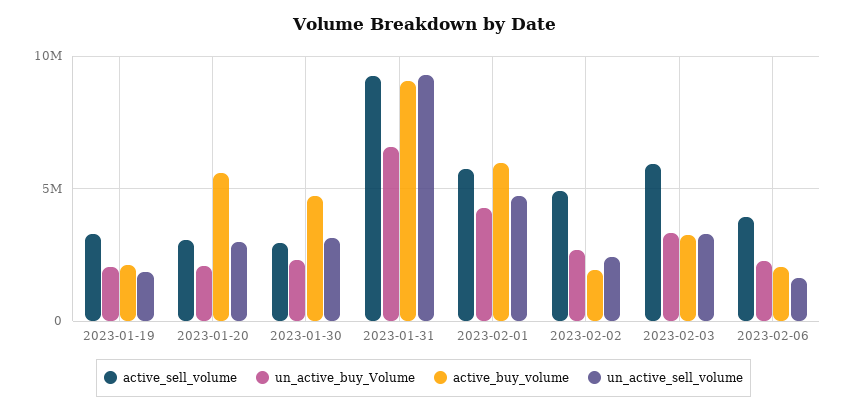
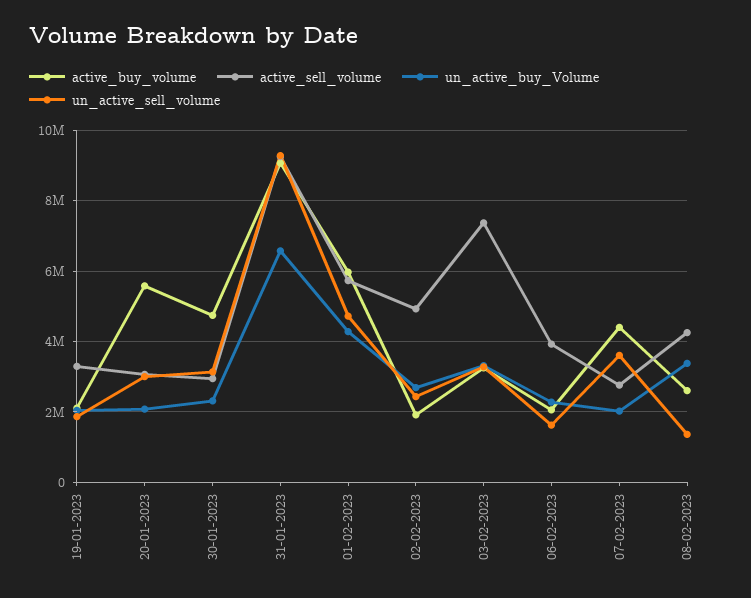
active_sell_volume, 2023-02-03: 6000000 -> 7400000
active_buy_volume, 07-02-2023: none -> 4400000
active_sell_volume, 07-02-2023: none -> 2800000
un_active_buy_Volume, 07-02-2023: none -> 2000000
un_active_sell_volume, 07-02-2023: none -> 3600000
active_buy_volume, 08-02-2023: none -> 2600000
active_sell_volume, 08-02-2023: none -> 4200000
un_active_buy_Volume, 08-02-2023: none -> 3400000
un_active_sell_volume, 08-02-2023: none -> 1400000

